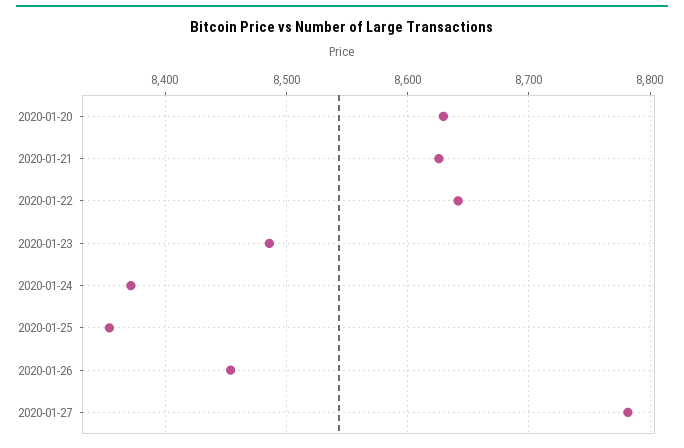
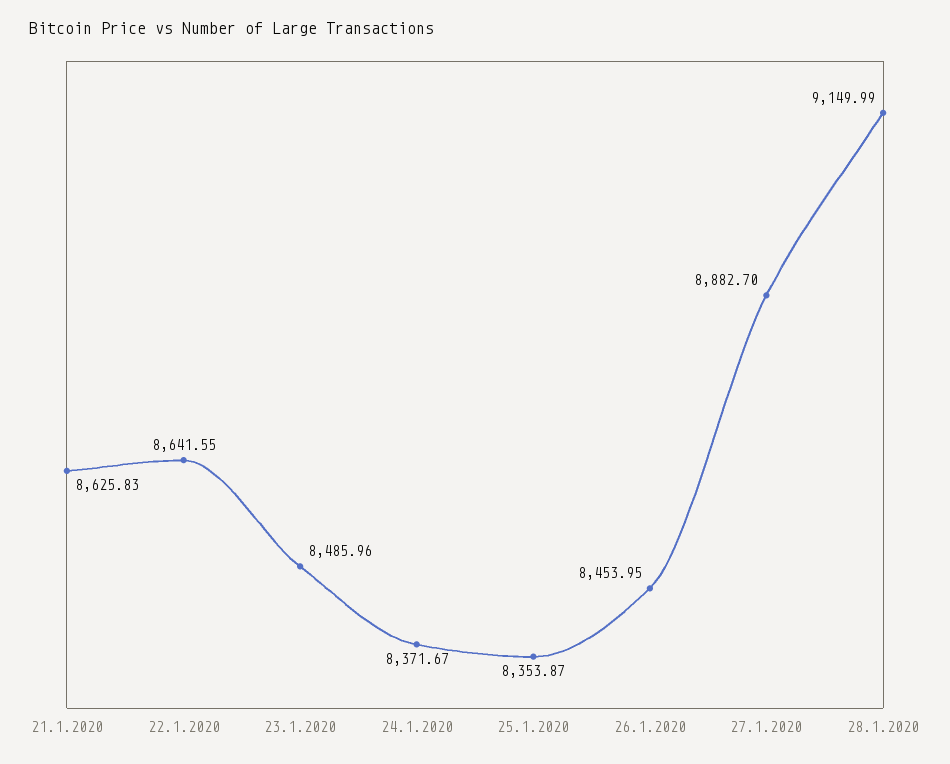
2020-01-20: 8630 -> none
2020-01-27: 8780 -> 8882.7
28.1.2020: none -> 9149.99

